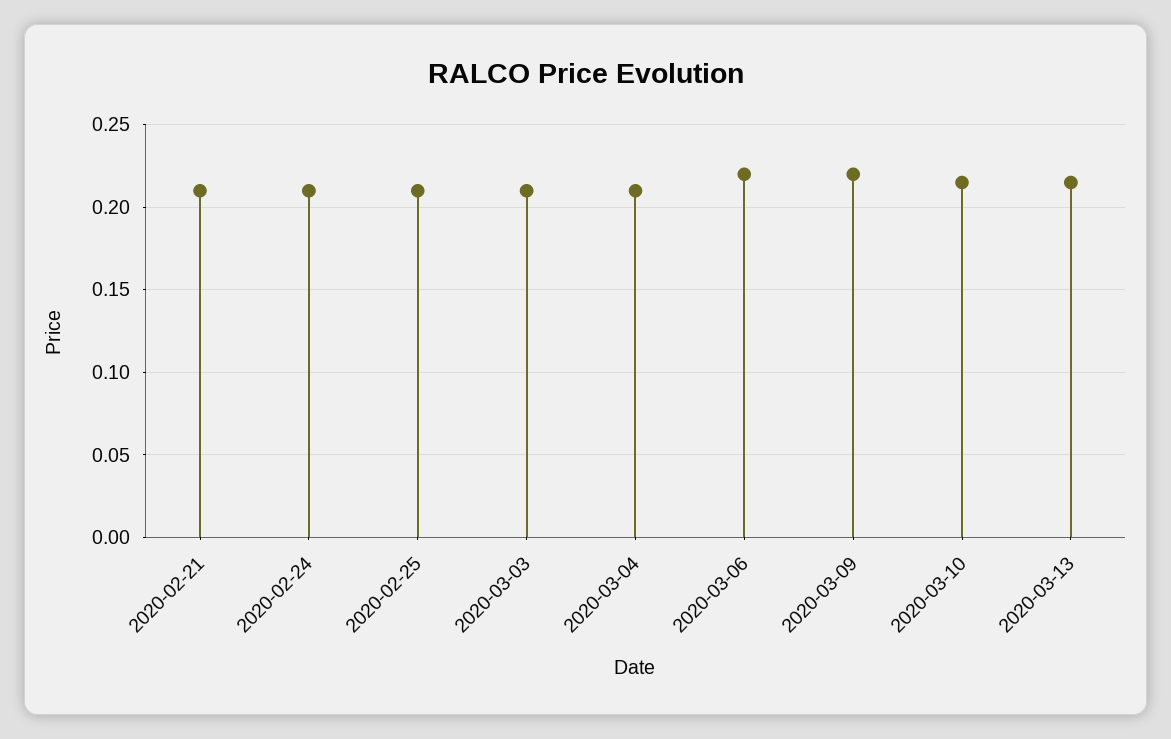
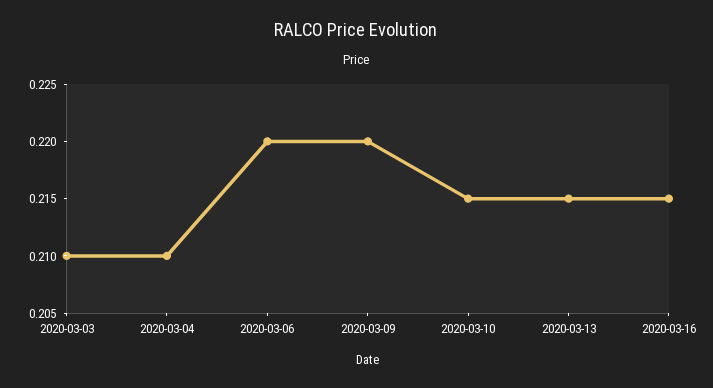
2020-02-21: 0.21 -> none
2020-02-24: 0.21 -> none
2020-02-25: 0.21 -> none
2020-03-16: none -> 0.215

